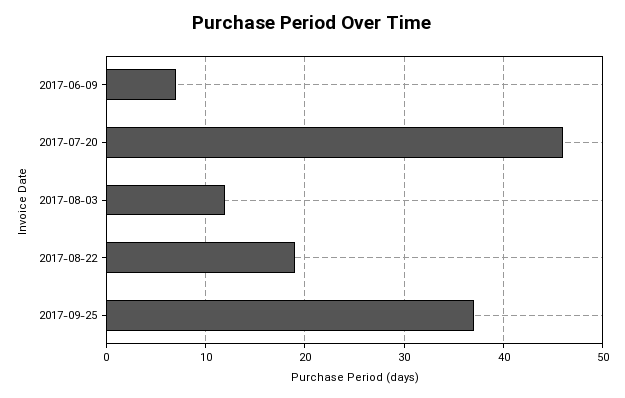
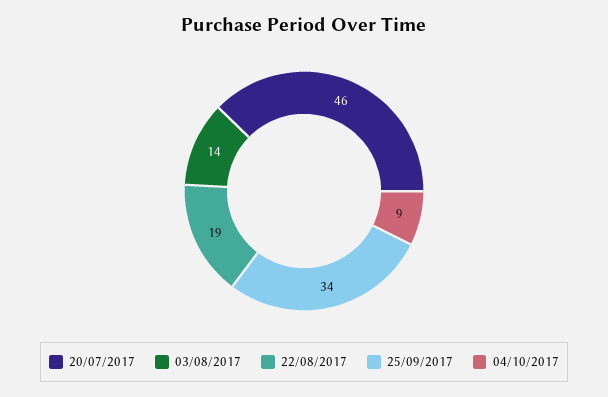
2017-06-09: 7 -> none
2017-08-03: 12 -> 14
2017-09-25: 37 -> 34
04/10/2017: none -> 9

